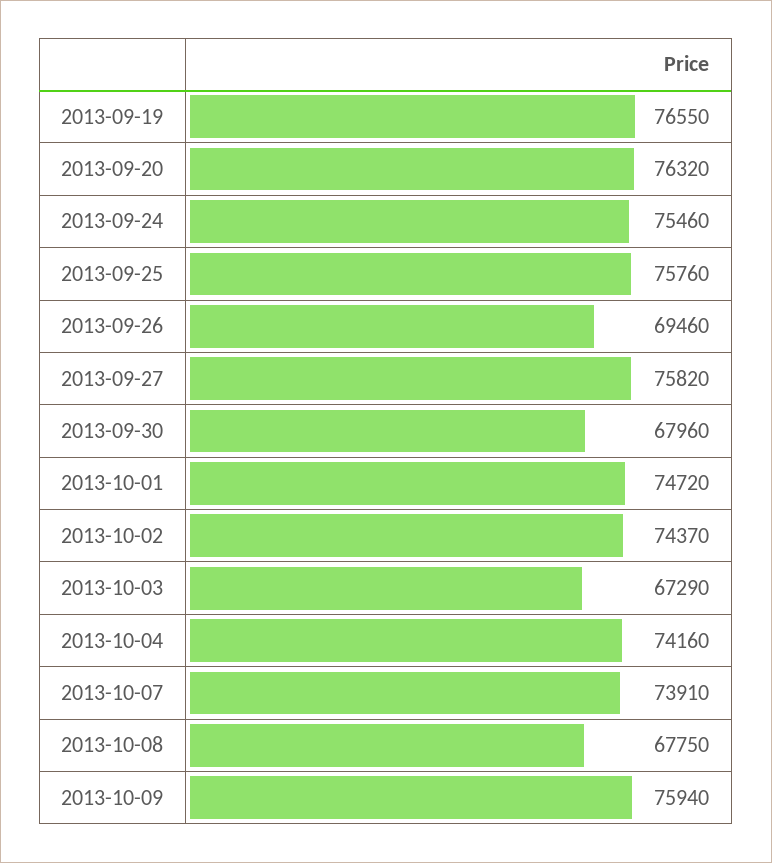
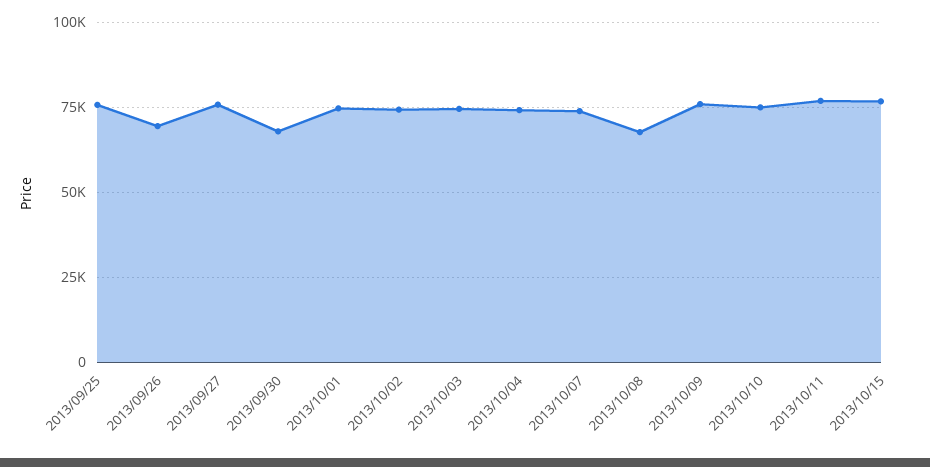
2013-09-19: 76550 -> none
2013-09-20: 76320 -> none
2013-09-24: 75460 -> none
2013-10-03: 67290 -> 75000
2013/10/10: none -> 75000
2013/10/11: none -> 77500
2013/10/15: none -> 77500

